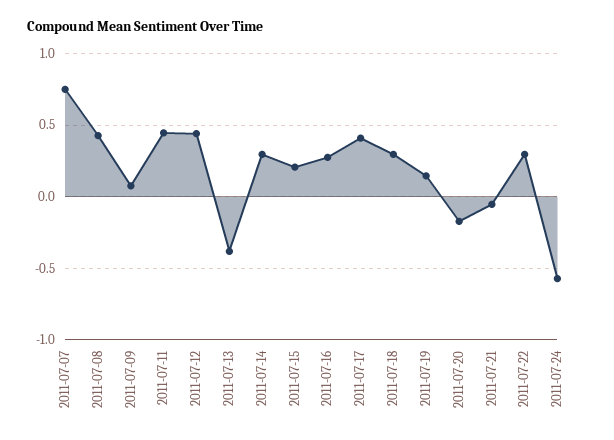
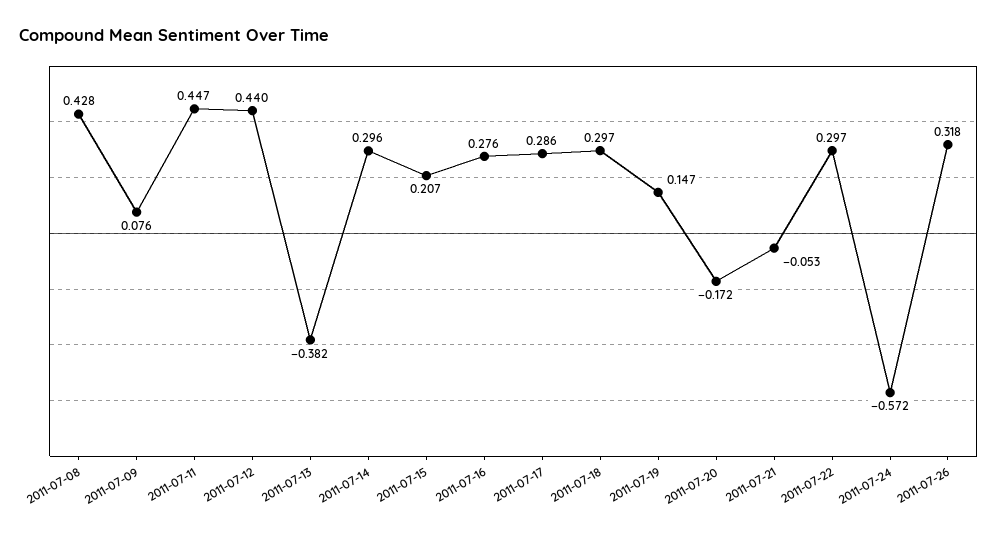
2011-07-07: 0.75 -> none
2011-07-17: 0.4 -> 0.286
2011-07-26: none -> 0.318

